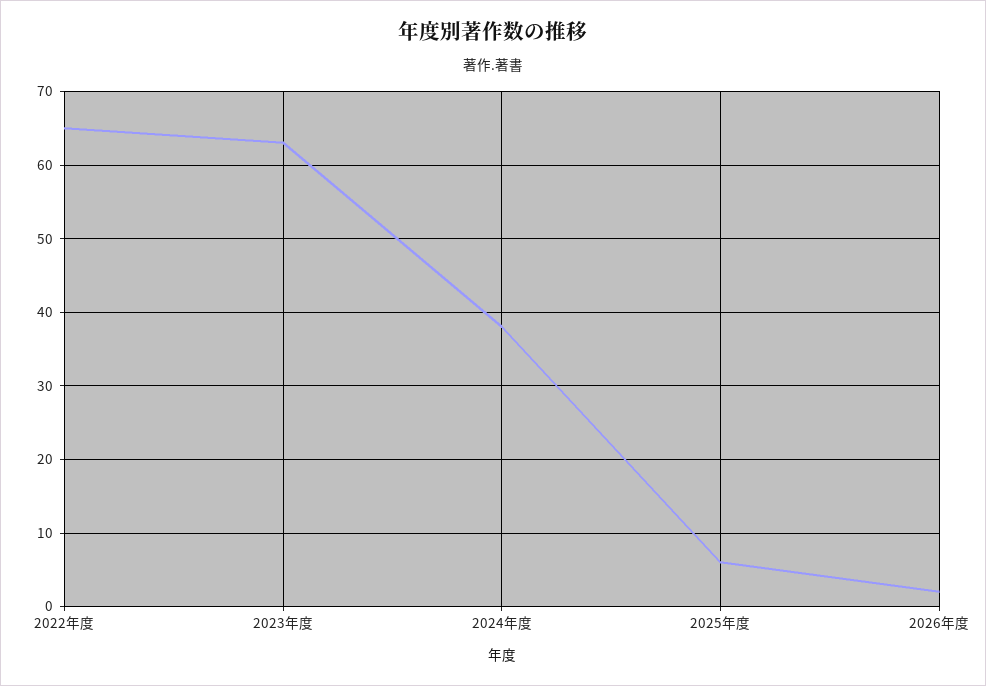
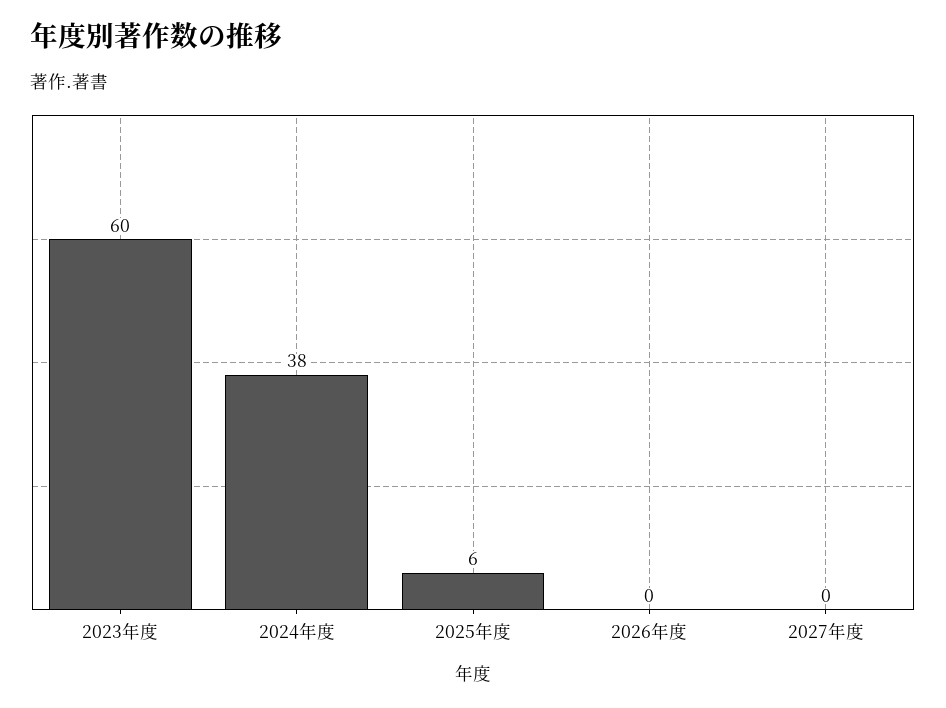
2022年度: 65 -> none
2023年度: 63 -> 60
2026年度: 2 -> 0
2027年度: none -> 0

